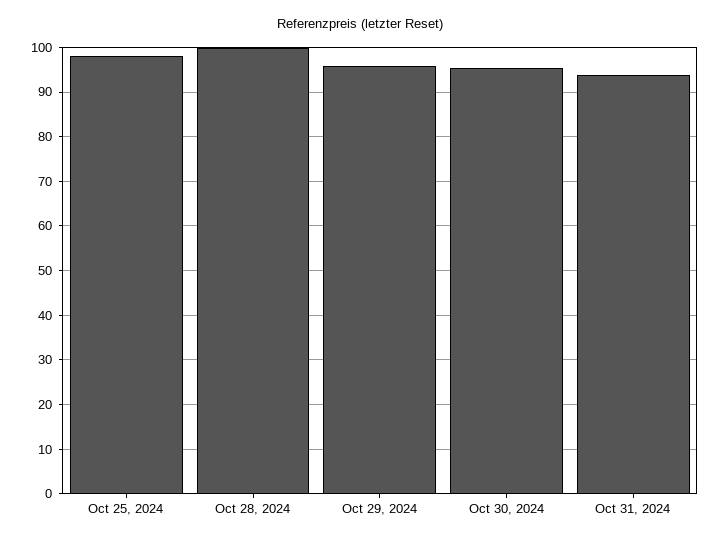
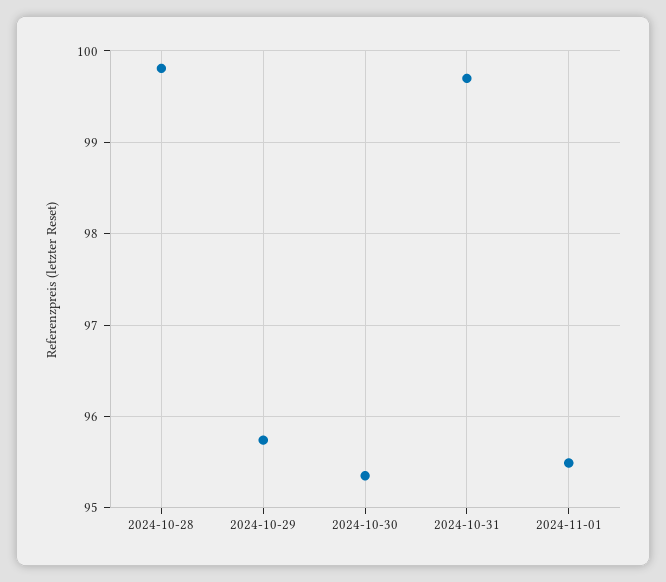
Oct 25, 2024: 98 -> none
Oct 31, 2024: 94 -> 99.7
2024-11-01: none -> 95.5

